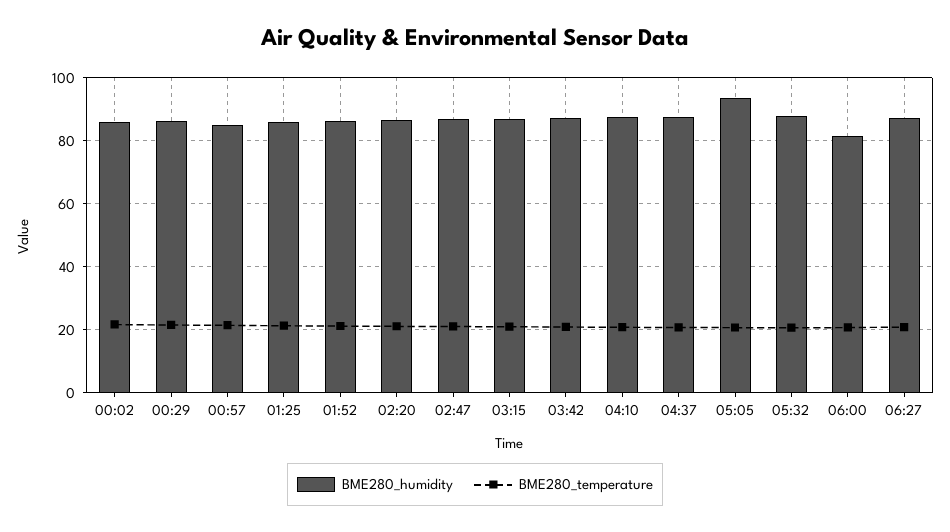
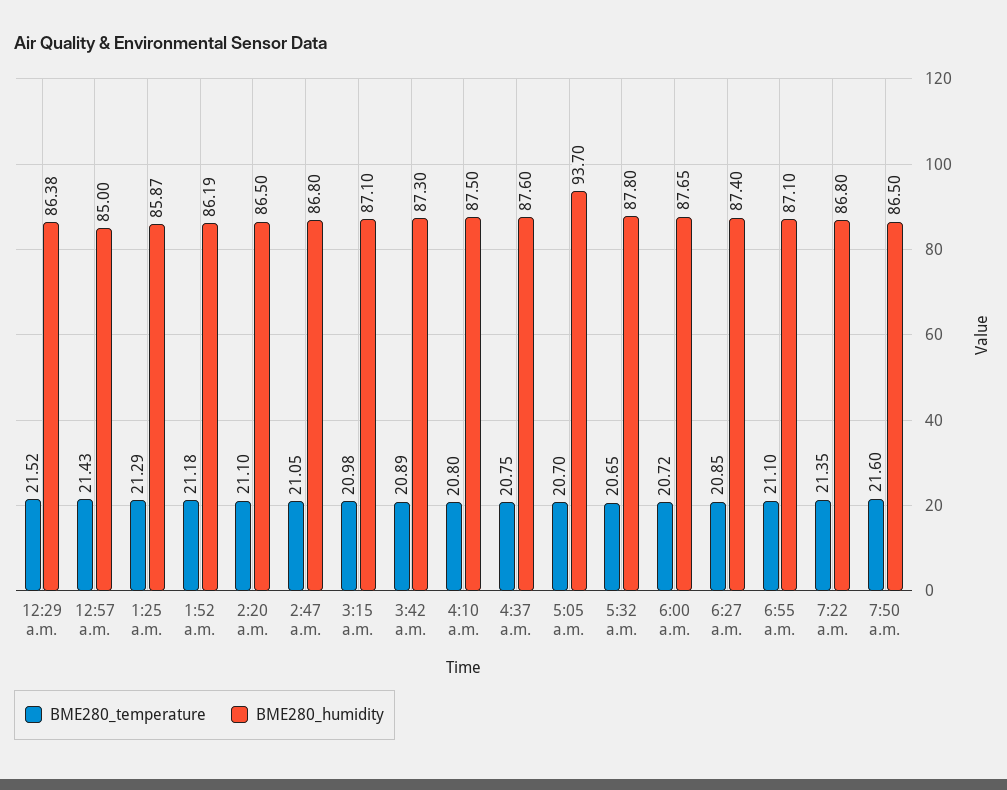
BME280_humidity, 00:02: 86 -> none
BME280_temperature, 00:02: 22 -> none
BME280_humidity, 06:00: 82 -> 87.65
BME280_temperature, 6:55 a.m.: none -> 21.1
BME280_humidity, 6:55 a.m.: none -> 87.1
BME280_temperature, 7:22 a.m.: none -> 21.35
BME280_humidity, 7:22 a.m.: none -> 86.8
BME280_temperature, 7:50 a.m.: none -> 21.6
BME280_humidity, 7:50 a.m.: none -> 86.5

